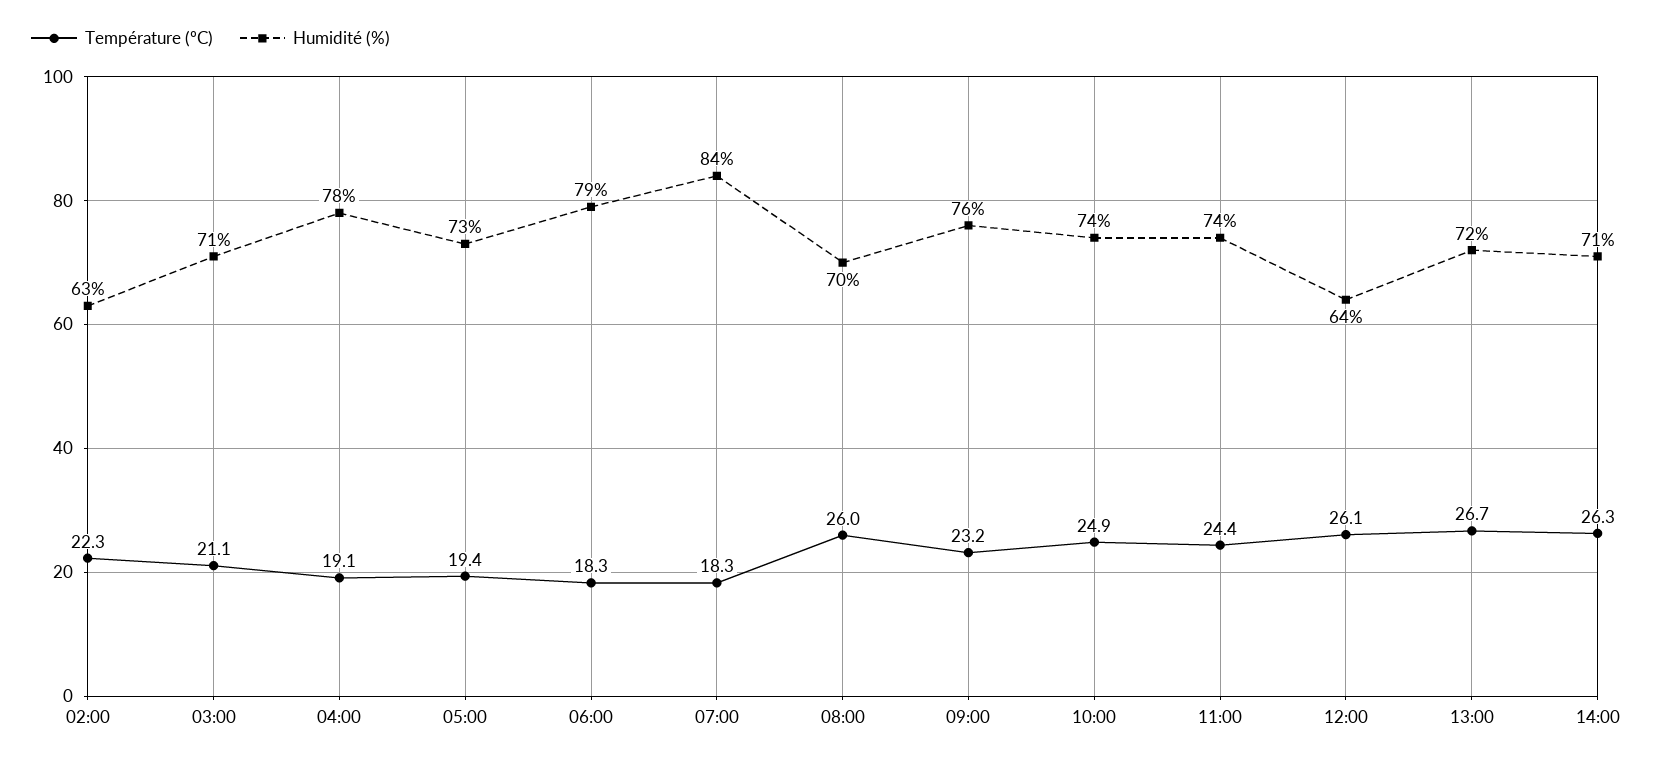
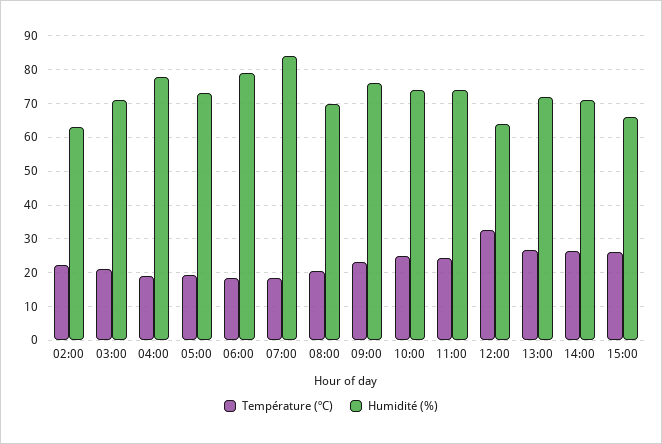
Température (ºC), 08:00: 26 -> 20
Température (ºC), 12:00: 26.1 -> 32
Température (ºC), 15:00: none -> 26
Humidité (%), 15:00: none -> 66

